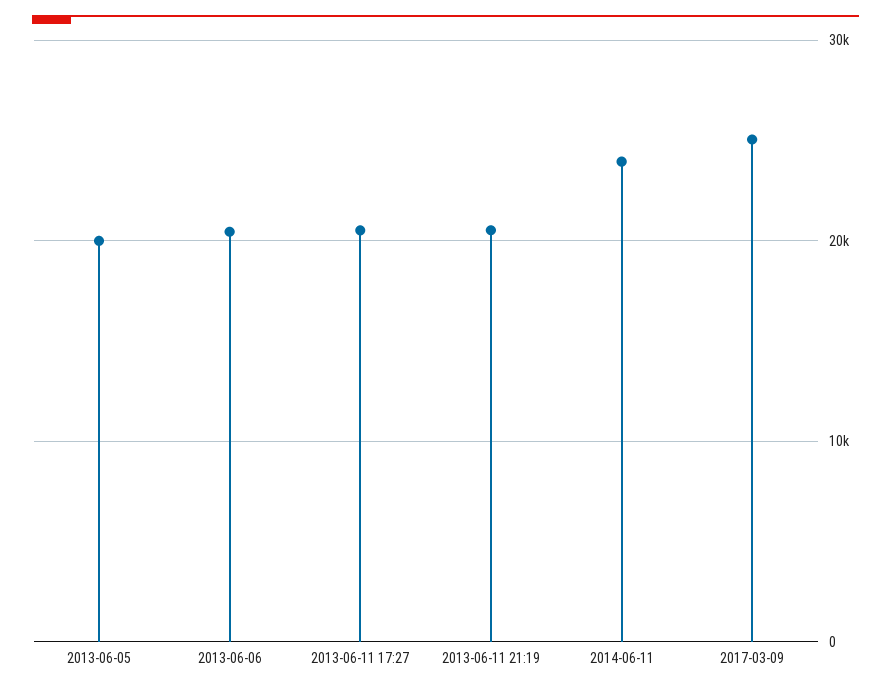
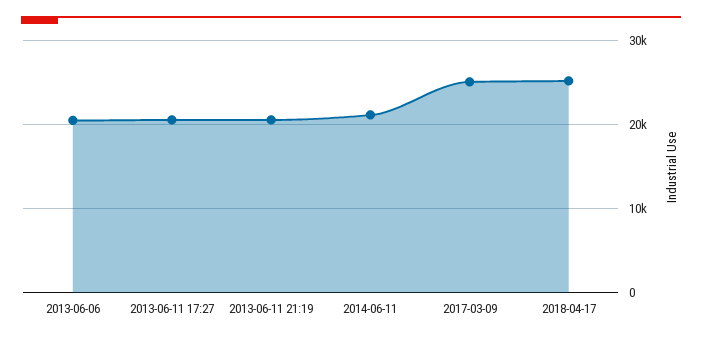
2013-06-05: 20000 -> none
2014-06-11: 24000 -> 21000
2018-04-17: none -> 25000

